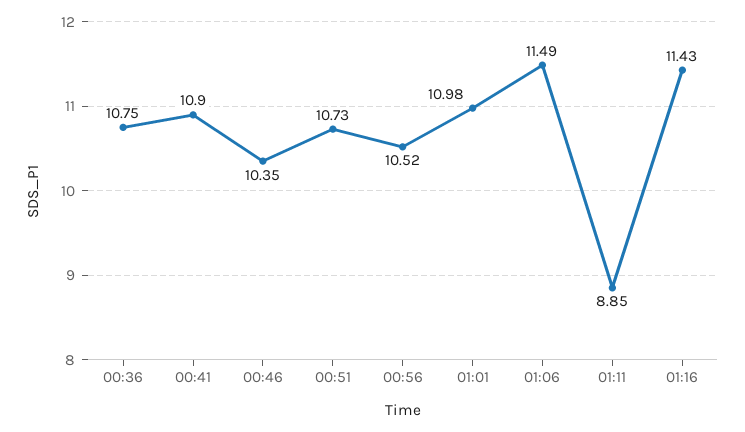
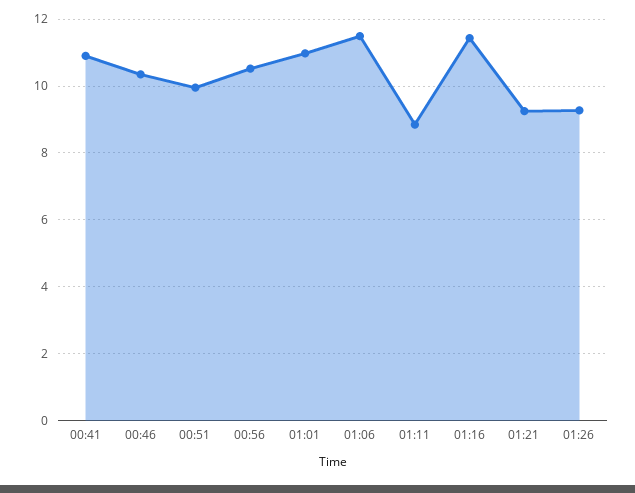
00:36: 10.75 -> none
00:51: 10.73 -> 10
01:21: none -> 9.2
01:26: none -> 9.2

